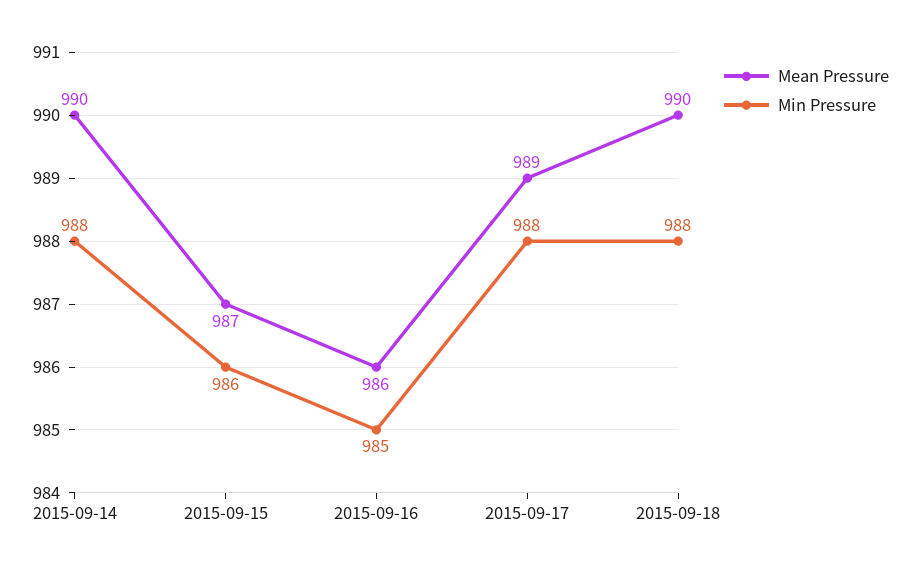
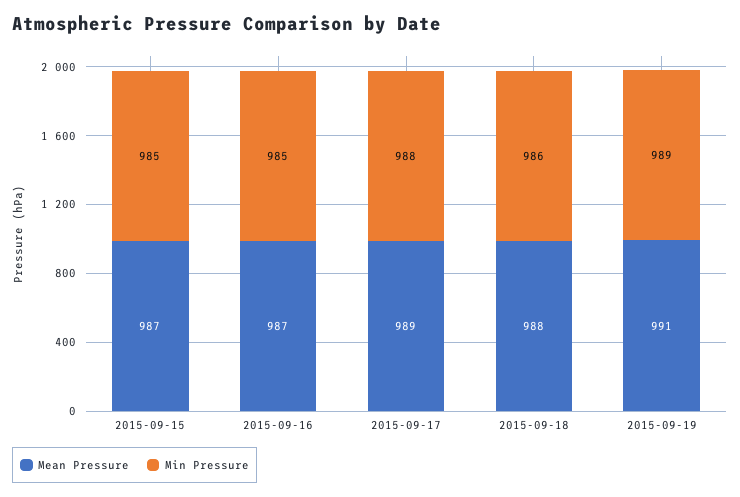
Mean Pressure, 2015-09-14: 990 -> none
Min Pressure, 2015-09-14: 988 -> none
Min Pressure, 2015-09-15: 986 -> 985
Mean Pressure, 2015-09-16: 986 -> 987
Mean Pressure, 2015-09-18: 990 -> 988
Min Pressure, 2015-09-18: 988 -> 986
Mean Pressure, 2015-09-19: none -> 991
Min Pressure, 2015-09-19: none -> 989

